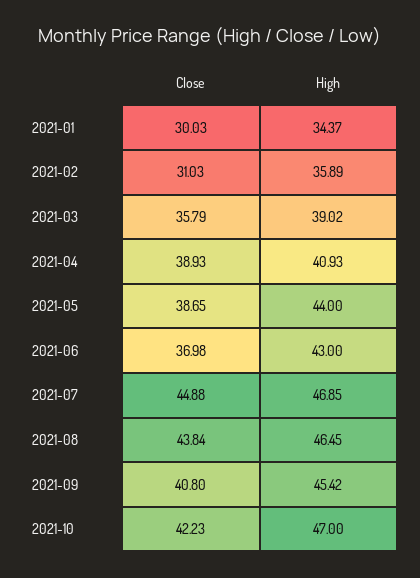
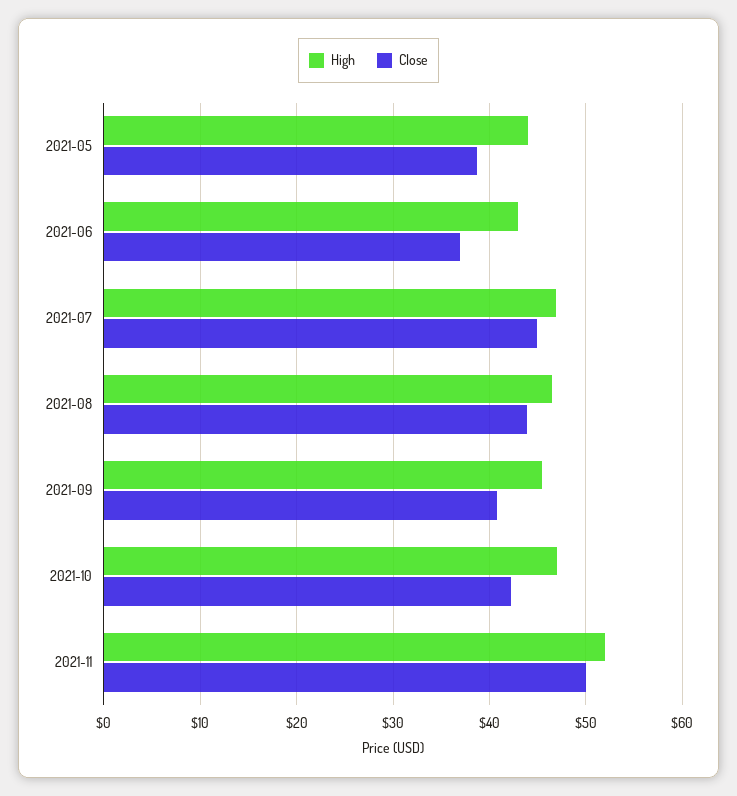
Close, 2021-01: 30.03 -> none
High, 2021-01: 34.37 -> none
Close, 2021-02: 31.03 -> none
High, 2021-02: 35.89 -> none
Close, 2021-03: 35.79 -> none
High, 2021-03: 39.02 -> none
Close, 2021-04: 38.93 -> none
High, 2021-04: 40.93 -> none
High, 2021-11: none -> 52
Close, 2021-11: none -> 50

